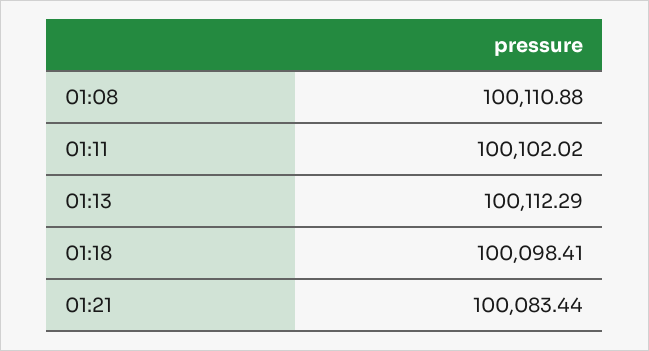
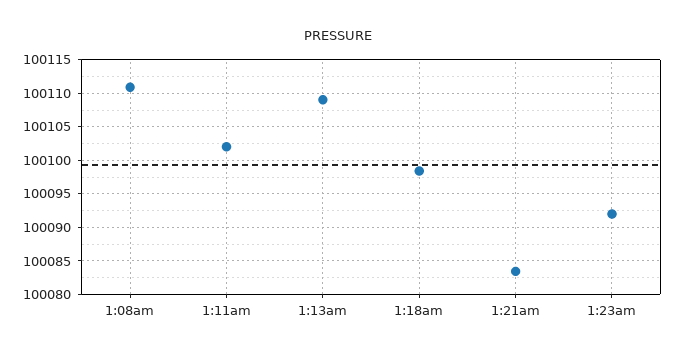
01:13: 100112.29 -> 100109
1:23am: none -> 100092

